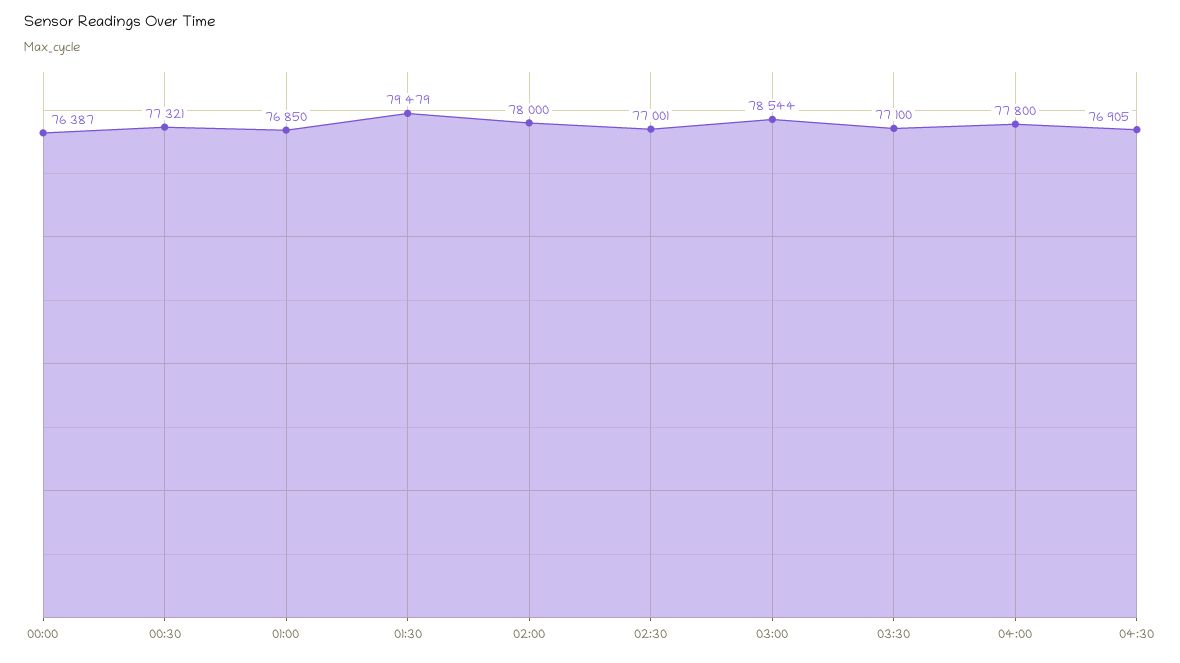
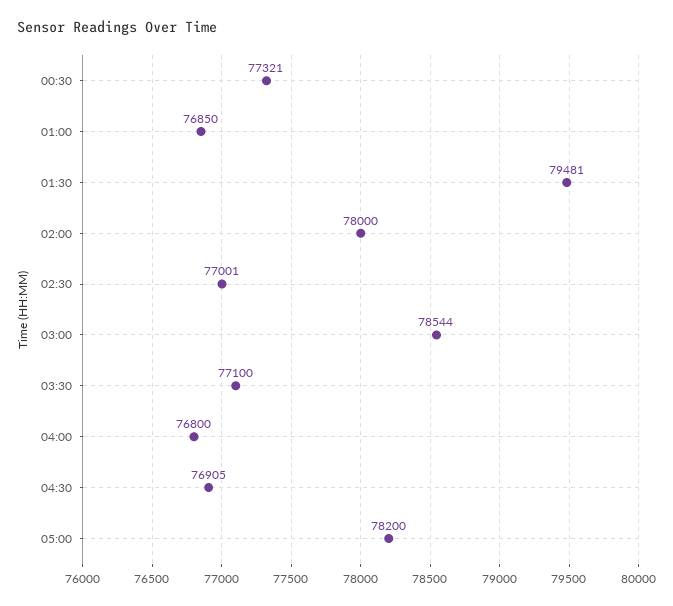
00:00: 76387 -> none
01:30: 79479 -> 79481
04:00: 77800 -> 76800
05:00: none -> 78200

